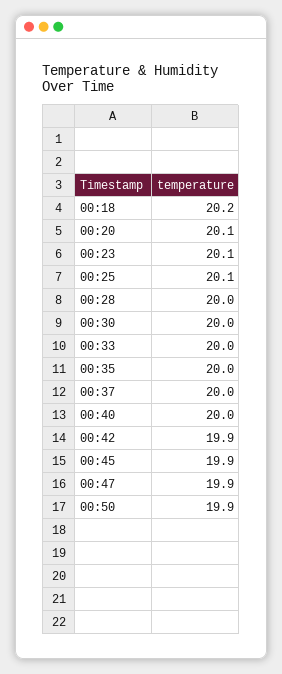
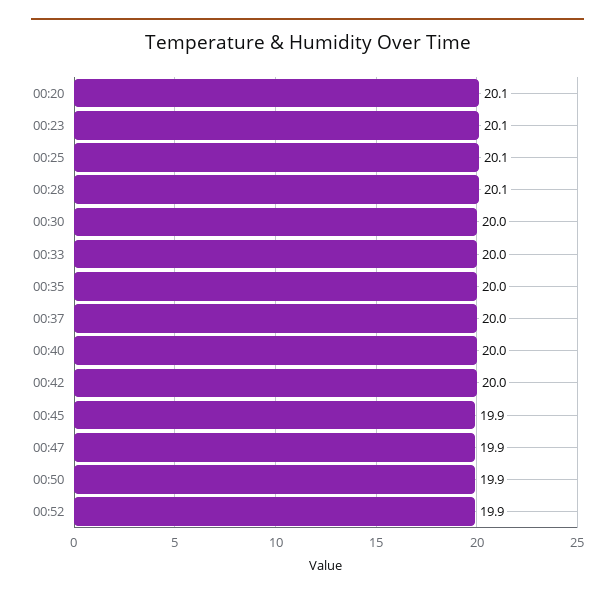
00:18: 20.2 -> none
00:28: 20 -> 20.1
00:42: 19.9 -> 20
00:52: none -> 19.9

